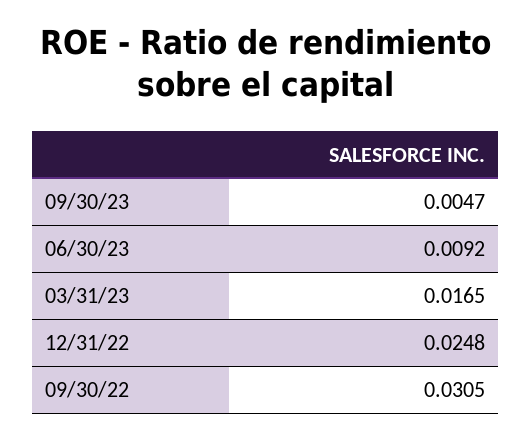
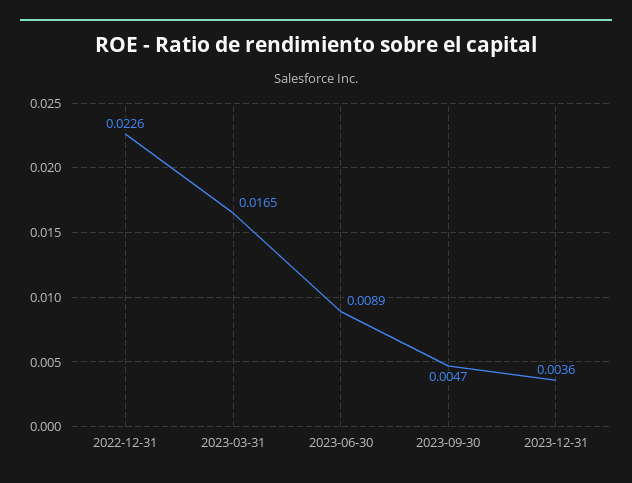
06/30/23: 0.0092 -> 0.0089
12/31/22: 0.0248 -> 0.0226
09/30/22: 0.0305 -> none
2023-12-31: none -> 0.0036

